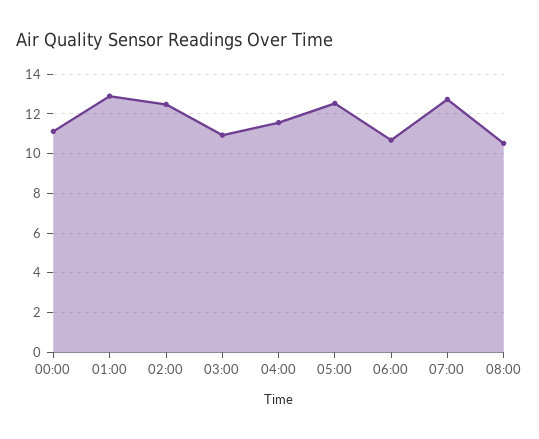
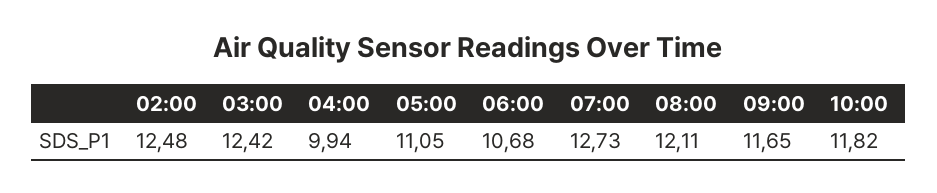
00:00: 11 -> none
01:00: 13 -> none
03:00: 11 -> 12.42
04:00: 11.5 -> 9.94
05:00: 12.5 -> 11.05
08:00: 10.5 -> 12.11
09:00: none -> 11.65
10:00: none -> 11.82

